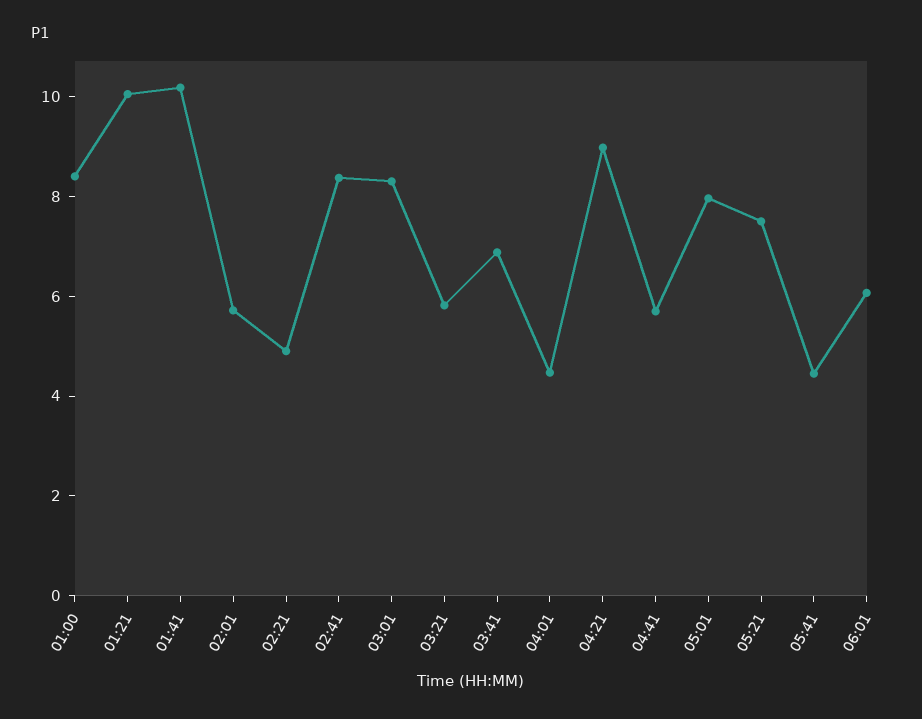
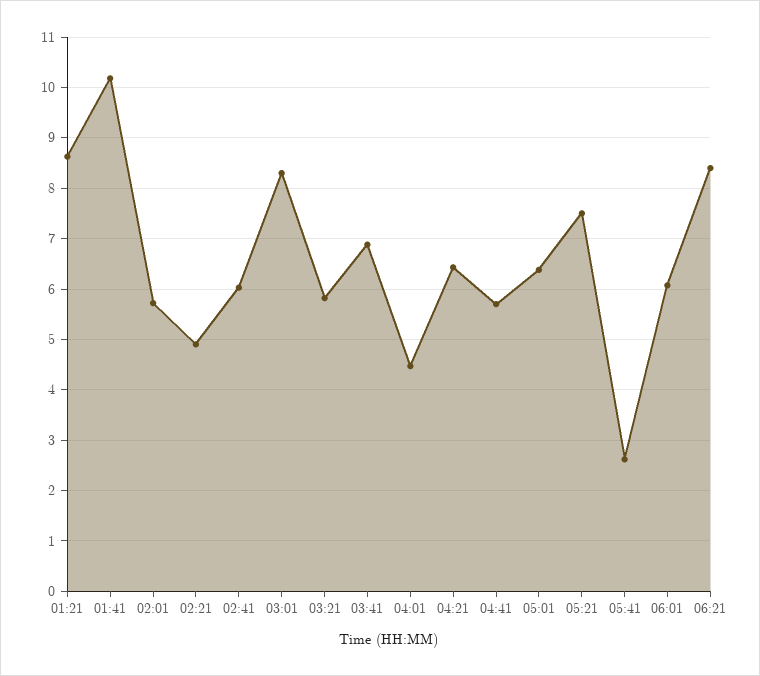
01:00: 8.5 -> none
01:21: 10 -> 8.6
02:41: 8.5 -> 6
04:21: 9 -> 6.4
05:01: 8 -> 6.4
05:41: 4.5 -> 2.6
06:21: none -> 8.4

